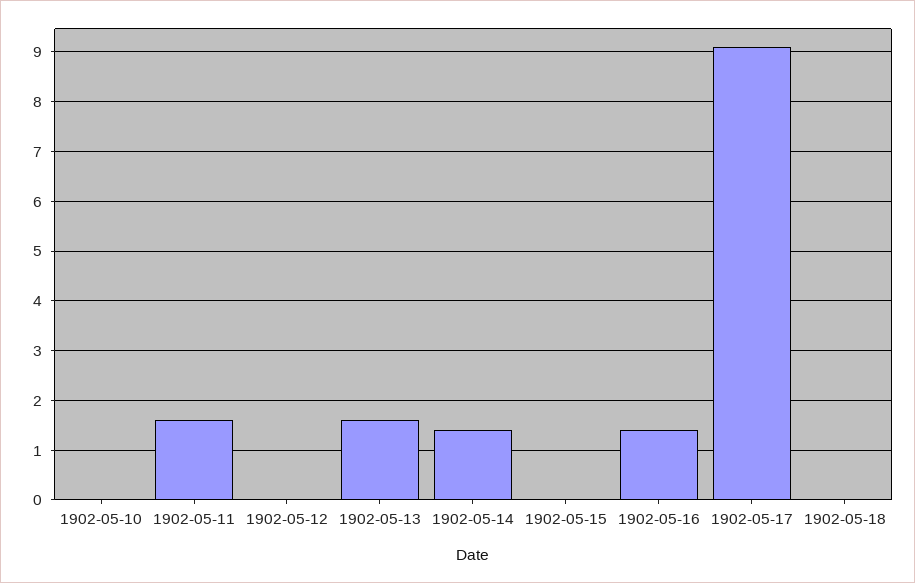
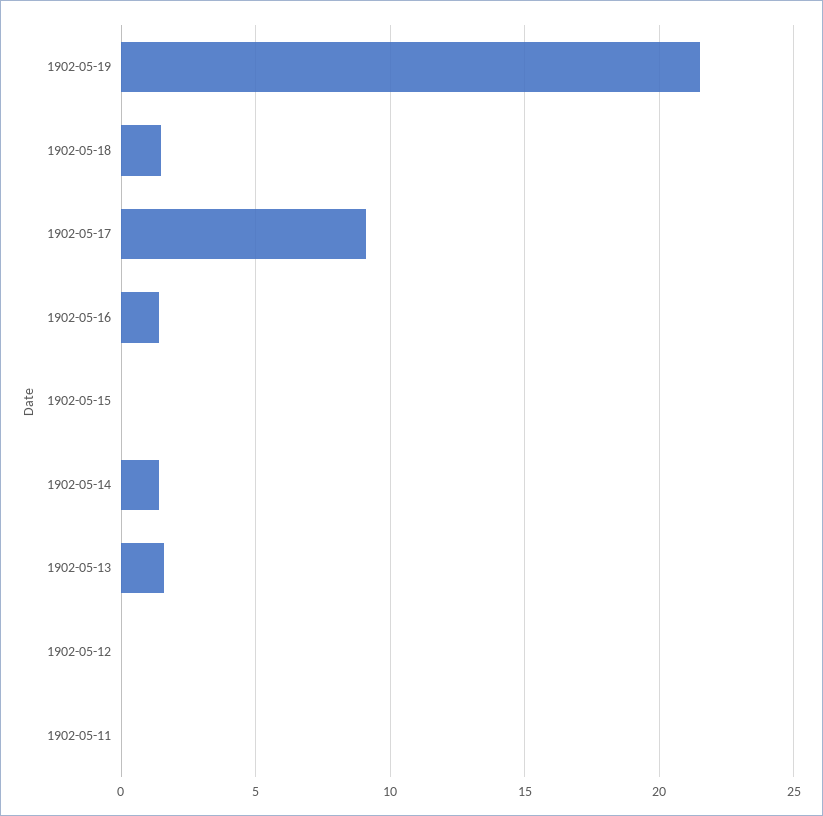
1902-05-10: 0 -> none
1902-05-11: 1.5 -> 0
1902-05-18: 0 -> 1.5
1902-05-19: none -> 21.5

